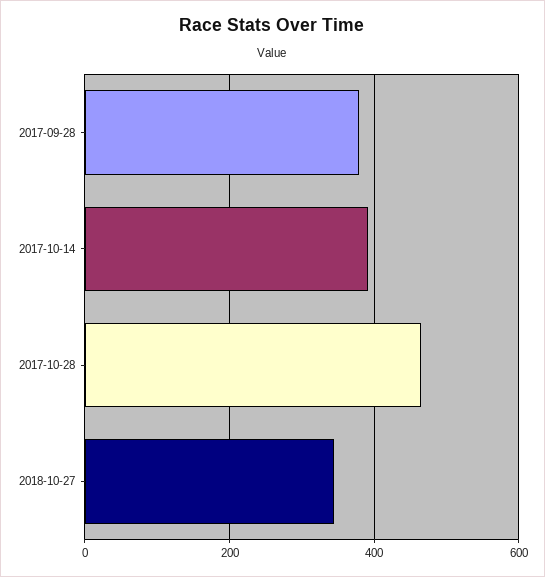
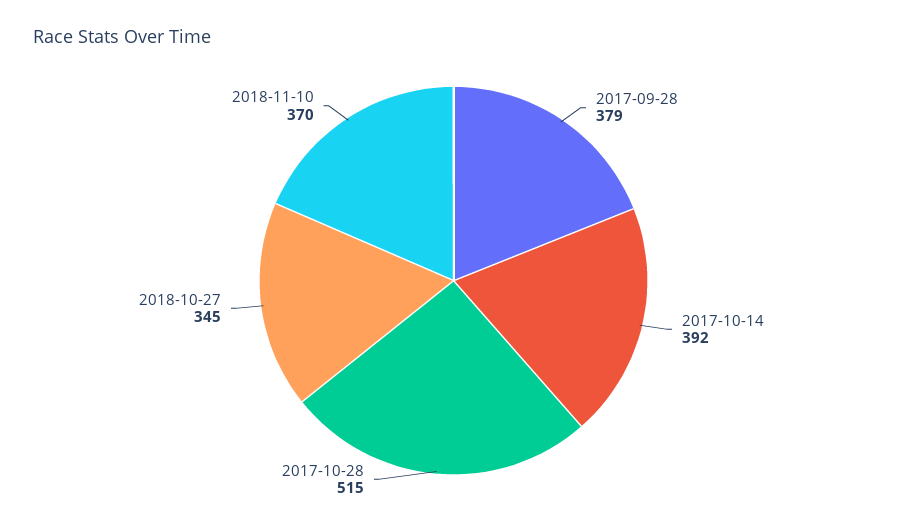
2017-10-28: 460 -> 515
2018-11-10: none -> 370

